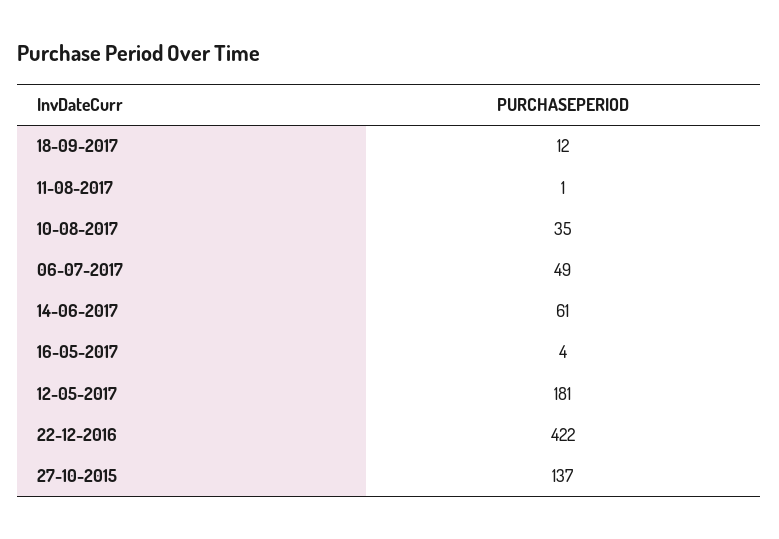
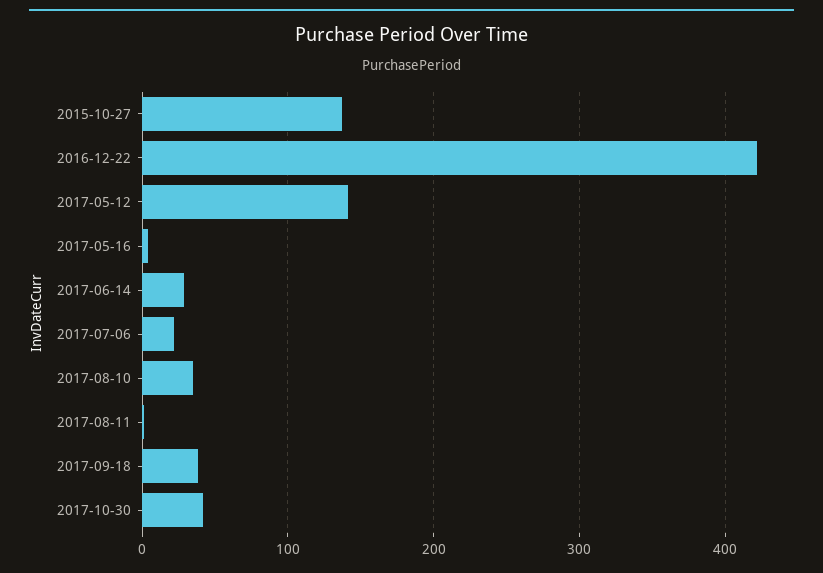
18-09-2017: 12 -> 40
06-07-2017: 49 -> 20
14-06-2017: 61 -> 30
12-05-2017: 181 -> 140
2017-10-30: none -> 40

